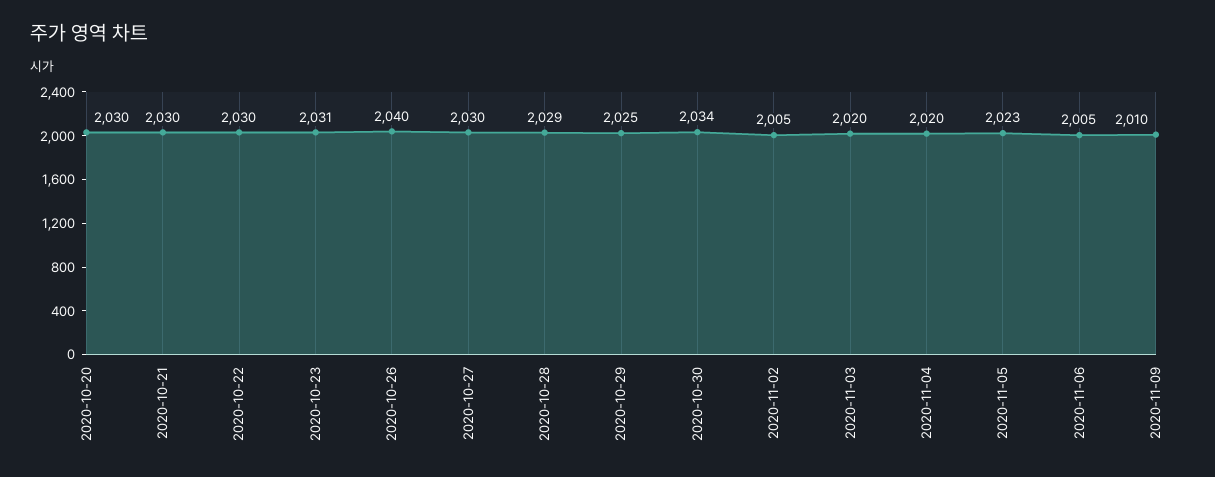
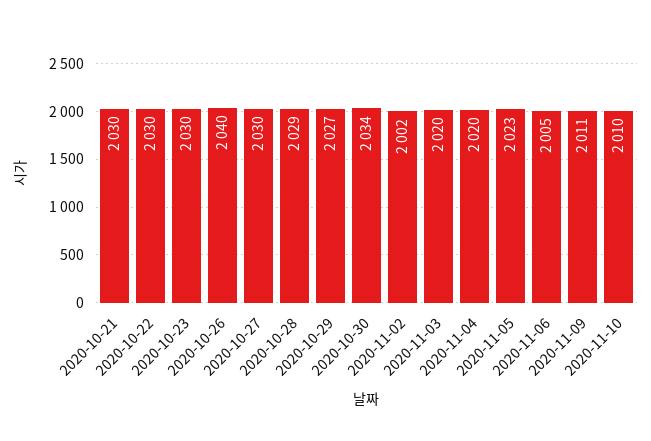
2020-10-20: 2030 -> none
2020-10-23: 2031 -> 2030
2020-10-29: 2025 -> 2027
2020-11-02: 2005 -> 2002
2020-11-09: 2010 -> 2011
2020-11-10: none -> 2010

